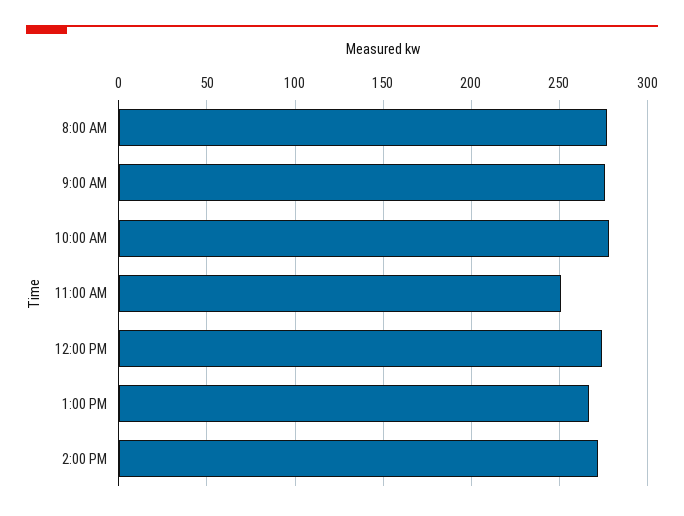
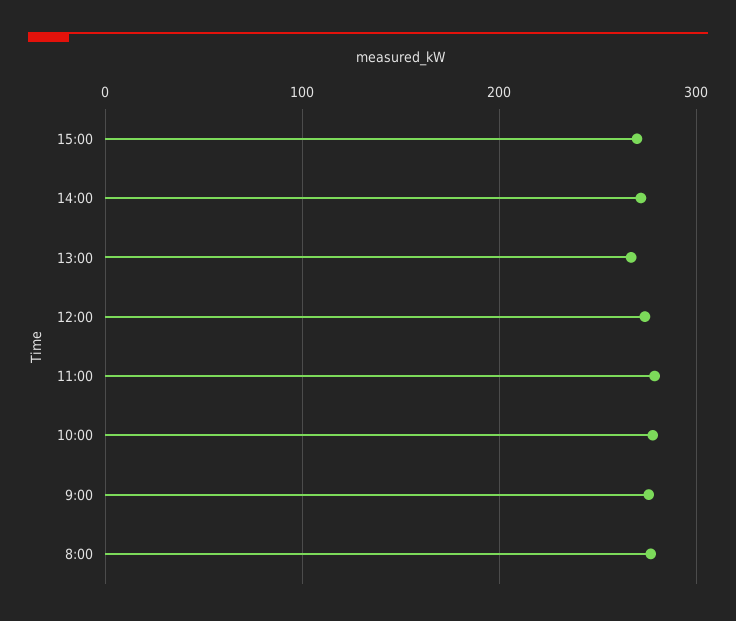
11:00 AM: 250 -> 280
15:00: none -> 270

